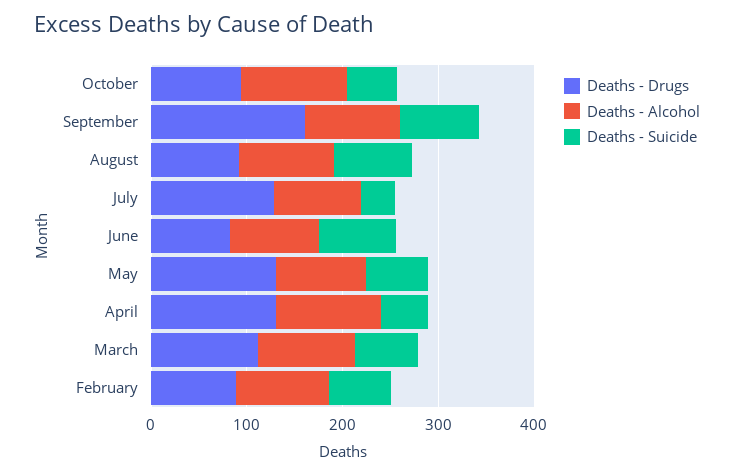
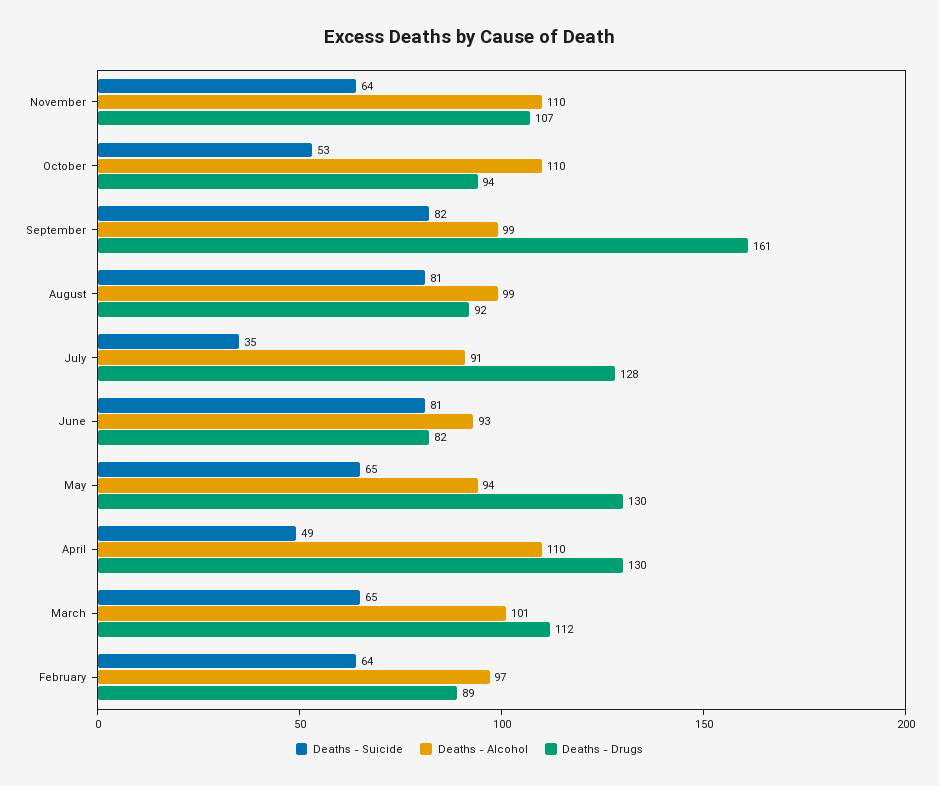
Deaths - Suicide, November: none -> 64
Deaths - Alcohol, November: none -> 110
Deaths - Drugs, November: none -> 107

